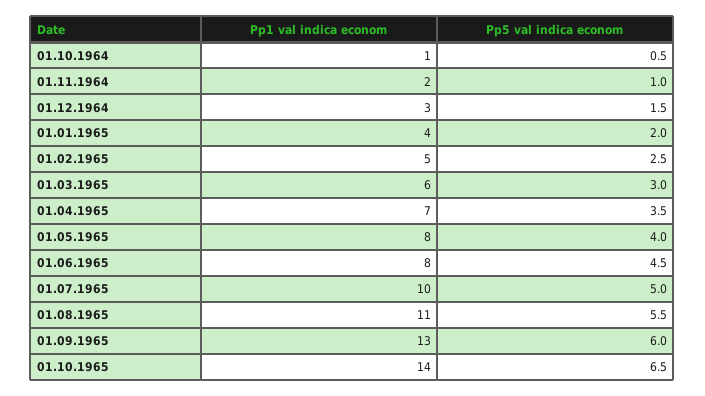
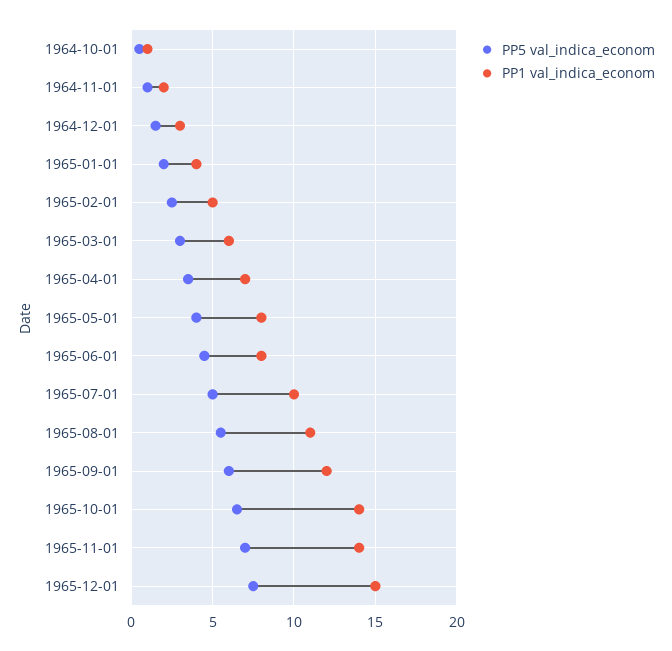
Pp1 val indica econom, 01.09.1965: 13 -> 12
Pp5 val indica econom, 1965-11-01: none -> 7
Pp1 val indica econom, 1965-11-01: none -> 14
Pp5 val indica econom, 1965-12-01: none -> 7.5
Pp1 val indica econom, 1965-12-01: none -> 15

